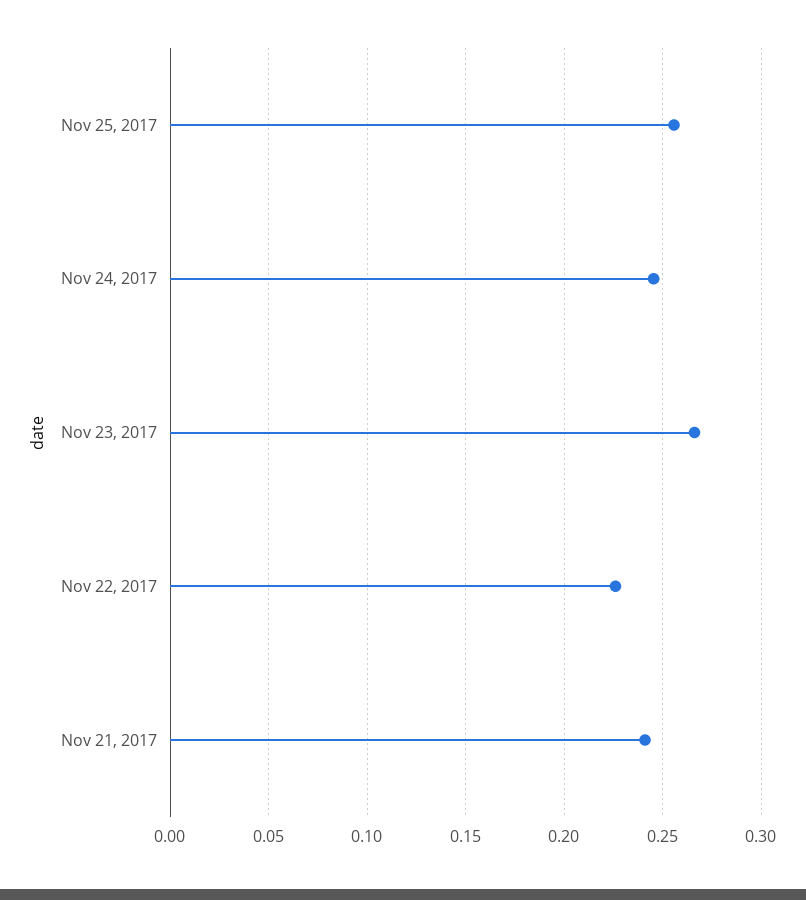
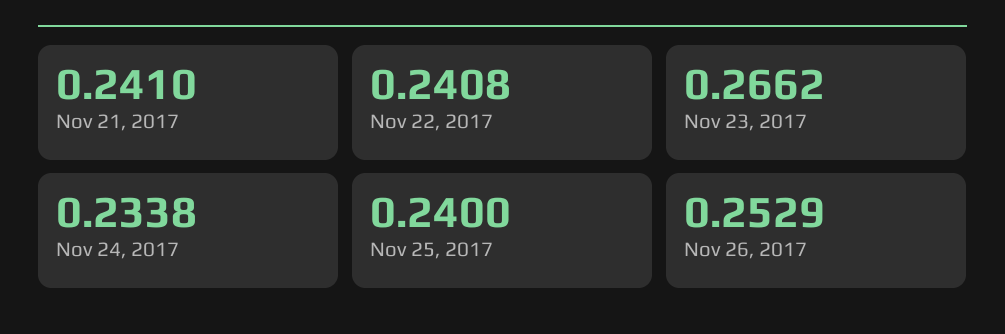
Nov 25, 2017: 0.255 -> 0.24
Nov 24, 2017: 0.245 -> 0.2338
Nov 22, 2017: 0.225 -> 0.2408
Nov 26, 2017: none -> 0.2529

